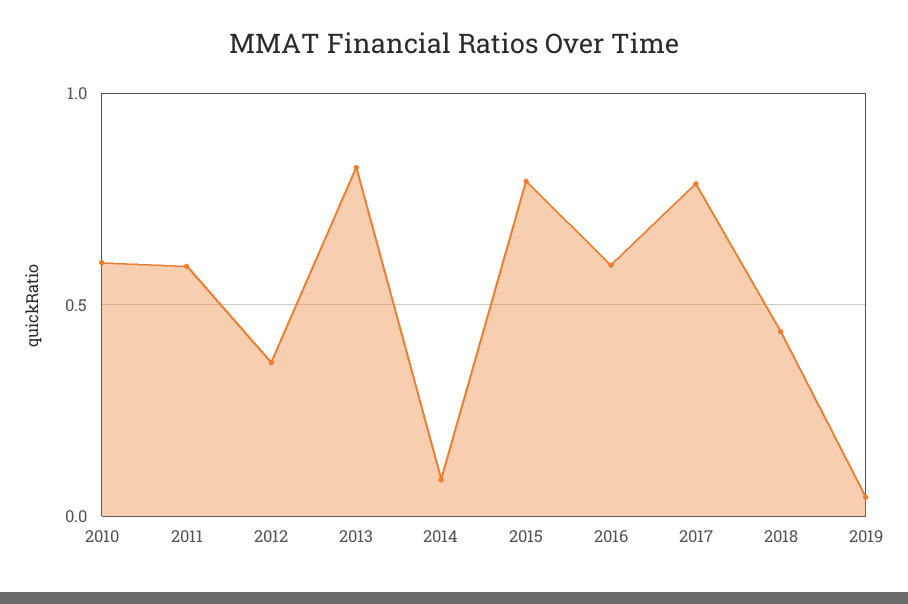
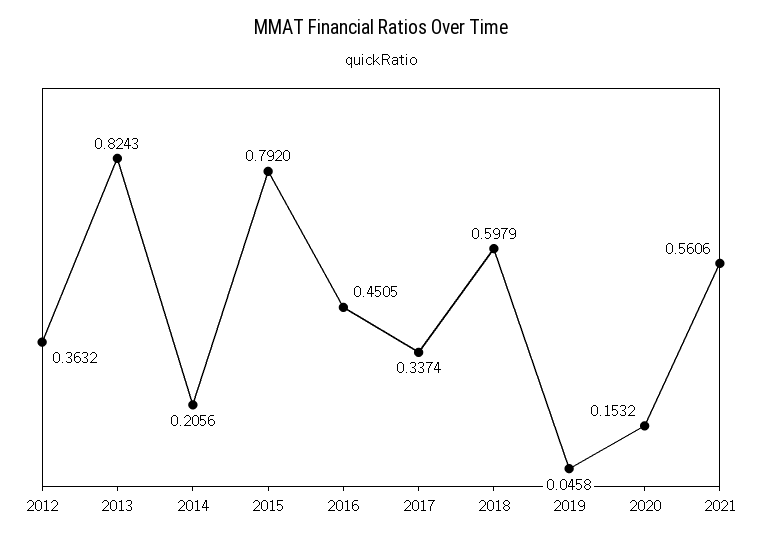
2010: 0.6 -> none
2011: 0.6 -> none
2014: 0.1 -> 0.2056
2016: 0.6 -> 0.4505
2017: 0.8 -> 0.3374
2018: 0.45 -> 0.5979
2020: none -> 0.1532
2021: none -> 0.5606

